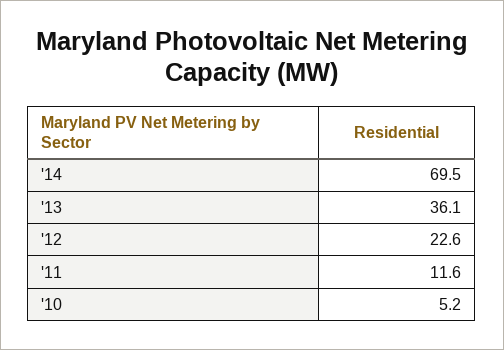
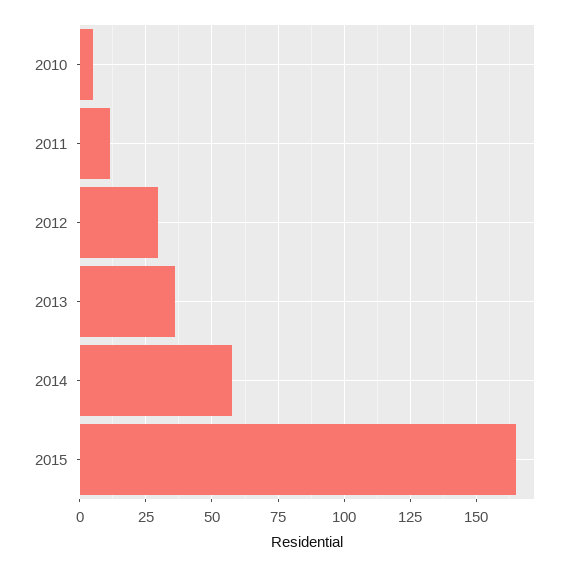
'14: 69.5 -> 57.5
'12: 22.6 -> 30
2015: none -> 165

